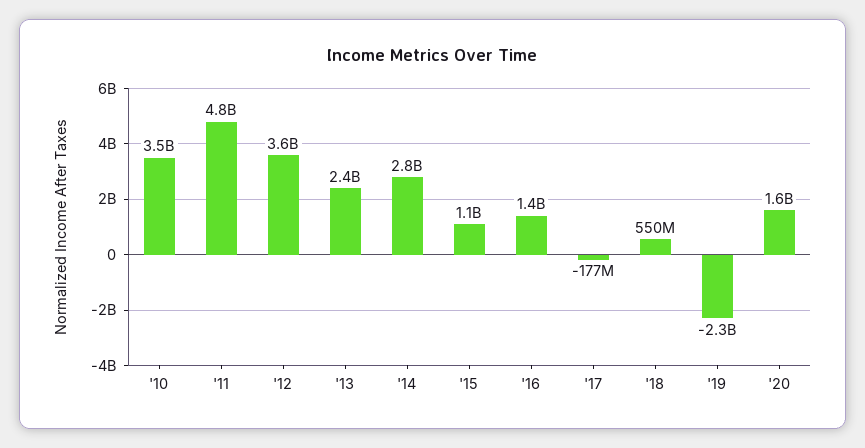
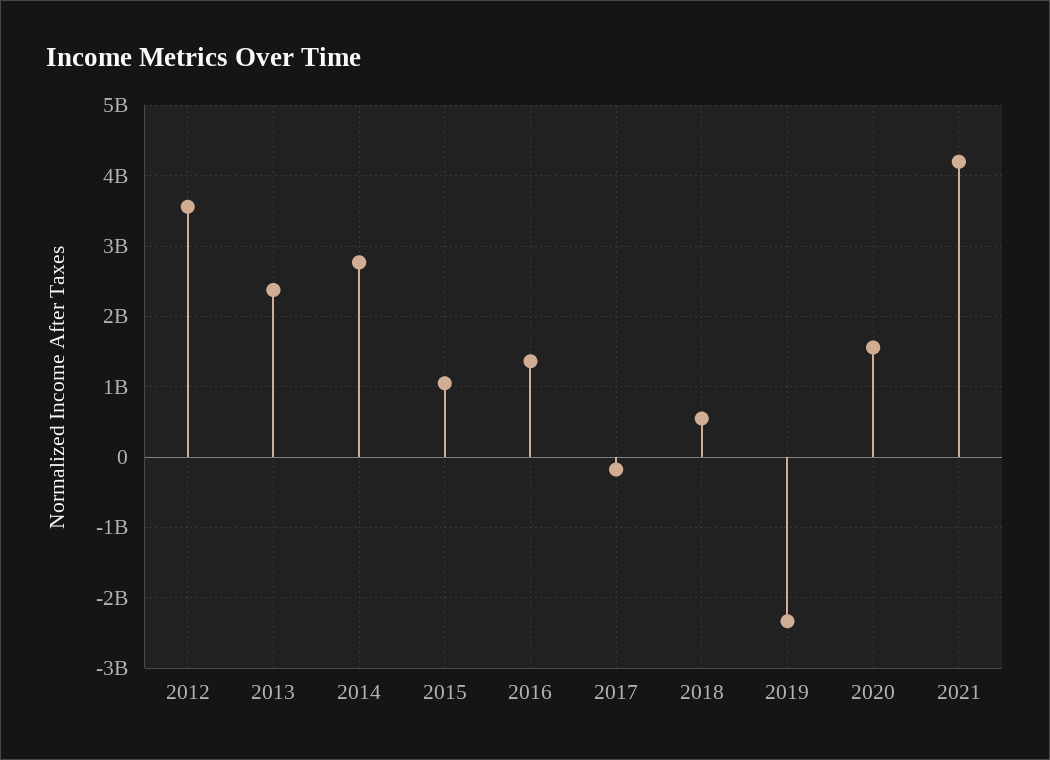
'10: 3500000000 -> none
'11: 4800000000 -> none
2021: none -> 4200000000

